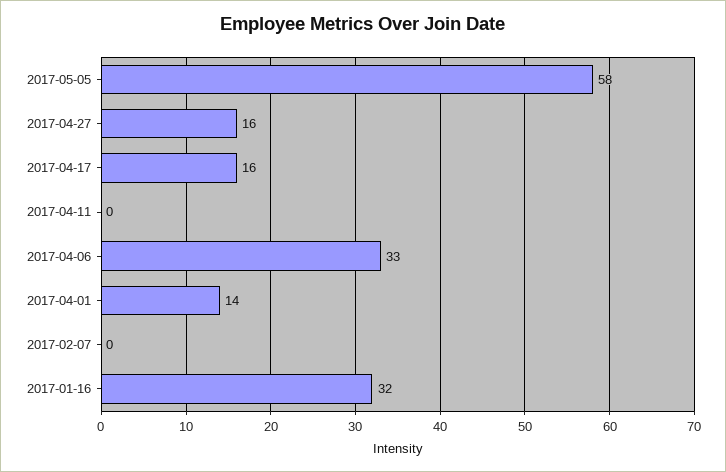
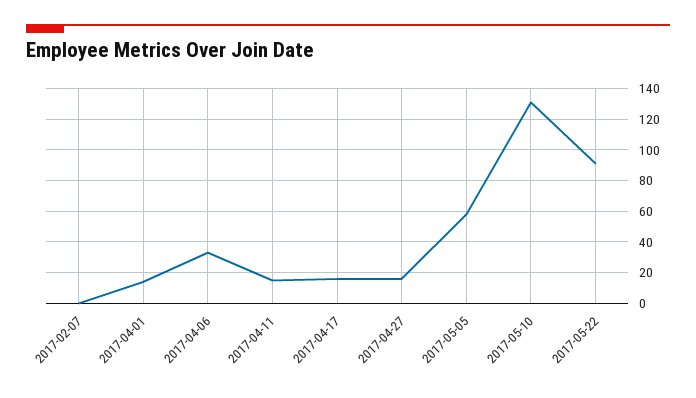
2017-04-11: 0 -> 15
2017-01-16: 32 -> none
2017-05-10: none -> 130
2017-05-22: none -> 90

